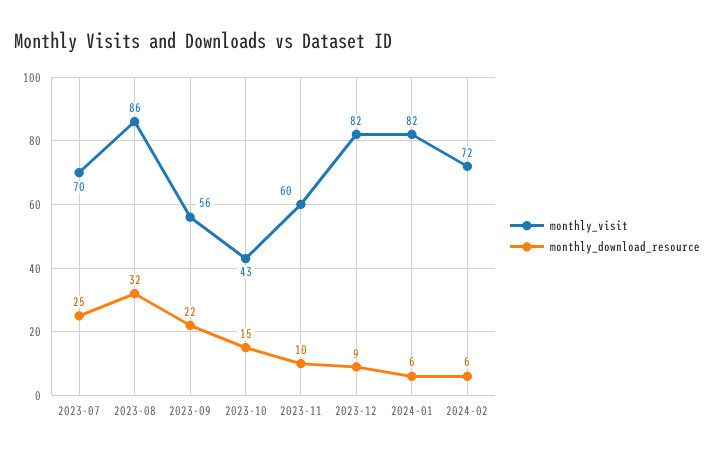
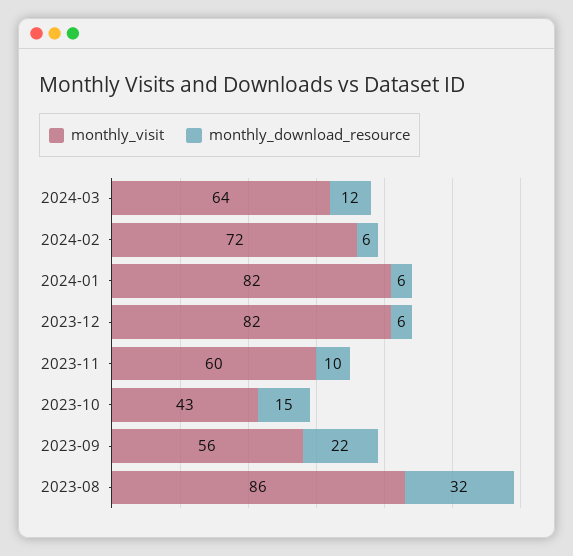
monthly_visit, 2023-07: 70 -> none
monthly_download_resource, 2023-07: 25 -> none
monthly_download_resource, 2023-12: 9 -> 6
monthly_visit, 2024-03: none -> 64
monthly_download_resource, 2024-03: none -> 12

